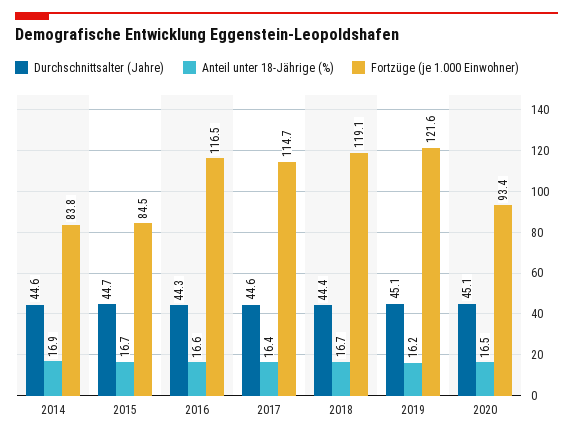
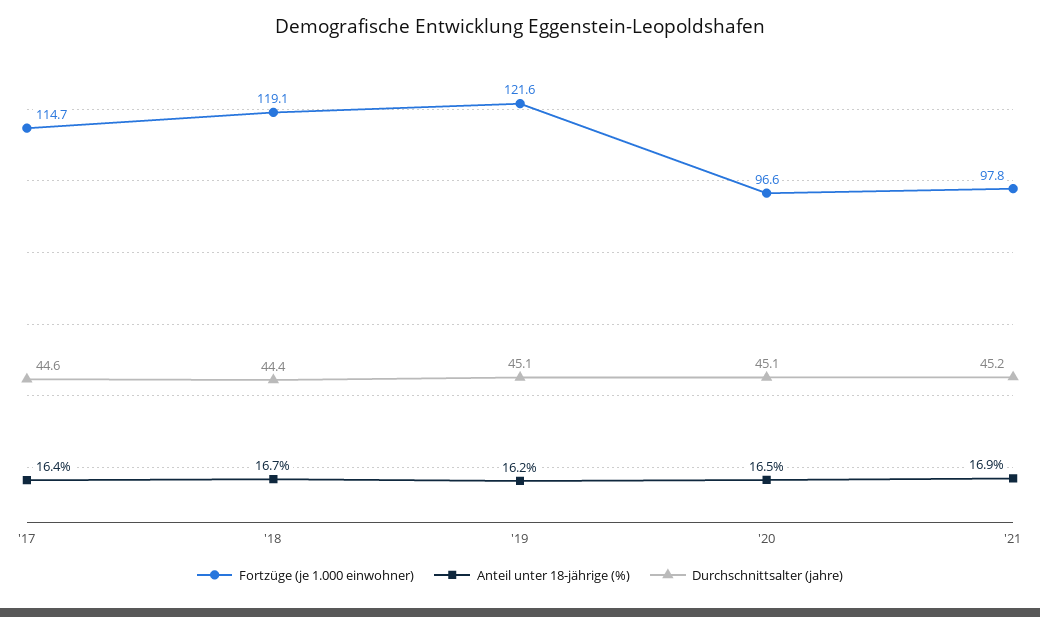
Durchschnittsalter (Jahre), 2014: 44.6 -> none
Anteil unter 18-Jährige (%), 2014: 16.9 -> none
Fortzüge (je 1.000 Einwohner), 2014: 83.8 -> none
Durchschnittsalter (Jahre), 2015: 44.7 -> none
Anteil unter 18-Jährige (%), 2015: 16.7 -> none
Fortzüge (je 1.000 Einwohner), 2015: 84.5 -> none
Durchschnittsalter (Jahre), 2016: 44.3 -> none
Anteil unter 18-Jährige (%), 2016: 16.6 -> none
Fortzüge (je 1.000 Einwohner), 2016: 116.5 -> none
Fortzüge (je 1.000 Einwohner), 2020: 93.4 -> 96.6
Fortzüge (je 1.000 Einwohner), '21: none -> 97.8
Anteil unter 18-Jährige (%), '21: none -> 16.9
Durchschnittsalter (Jahre), '21: none -> 45.2

